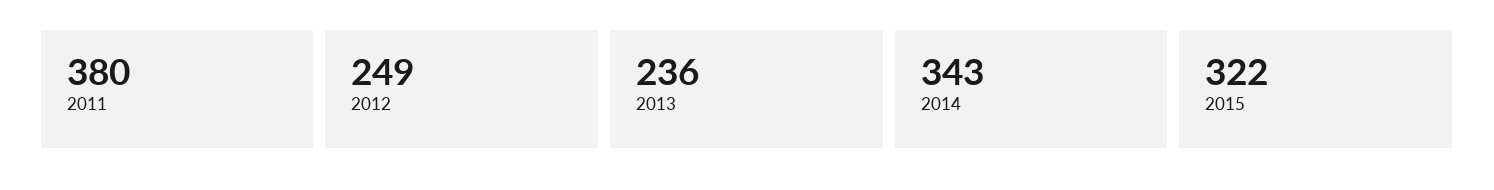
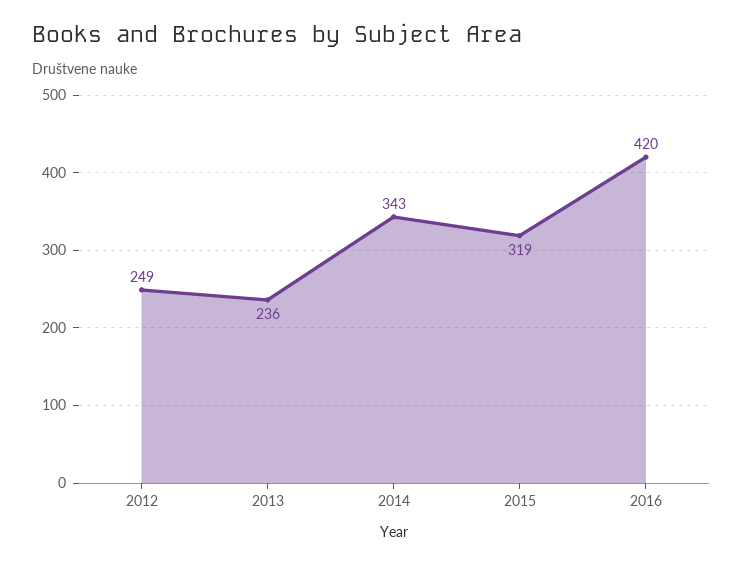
2011: 380 -> none
2015: 322 -> 319
2016: none -> 420

